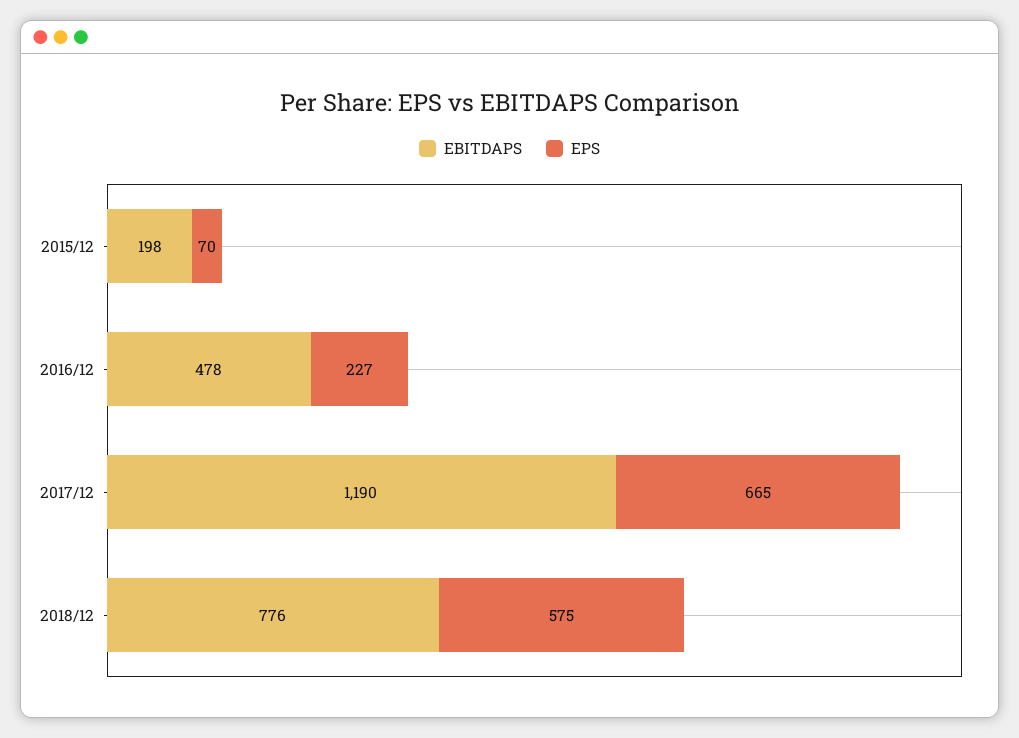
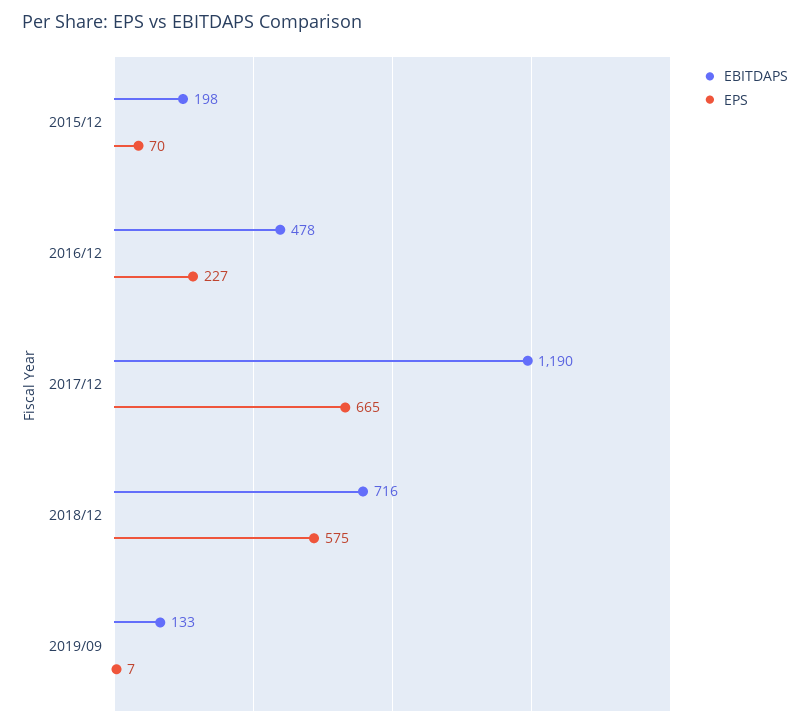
EBITDAPS, 2018/12: 776 -> 716
EBITDAPS, 2019/09: none -> 133
EPS, 2019/09: none -> 7

